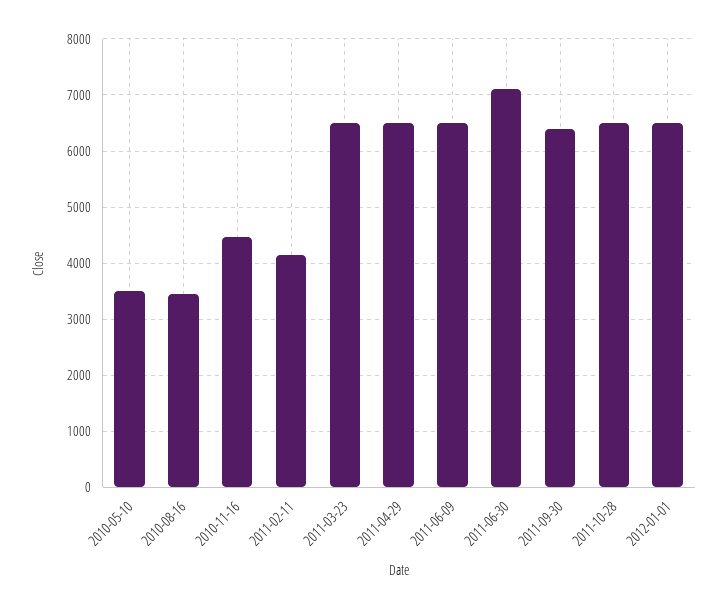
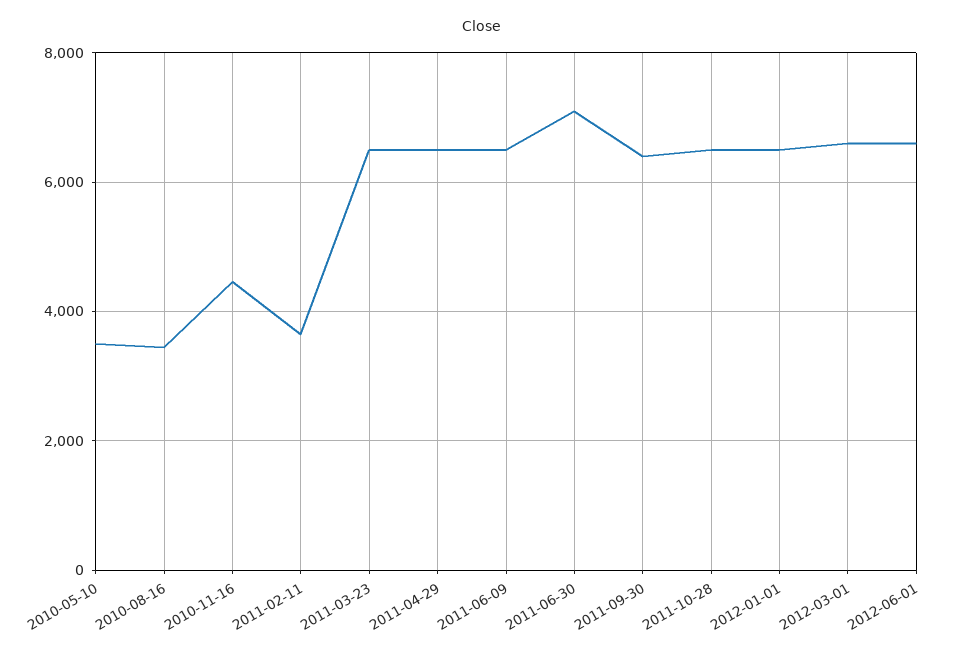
2011-02-11: 4200 -> 3600
2012-03-01: none -> 6600
2012-06-01: none -> 6600

